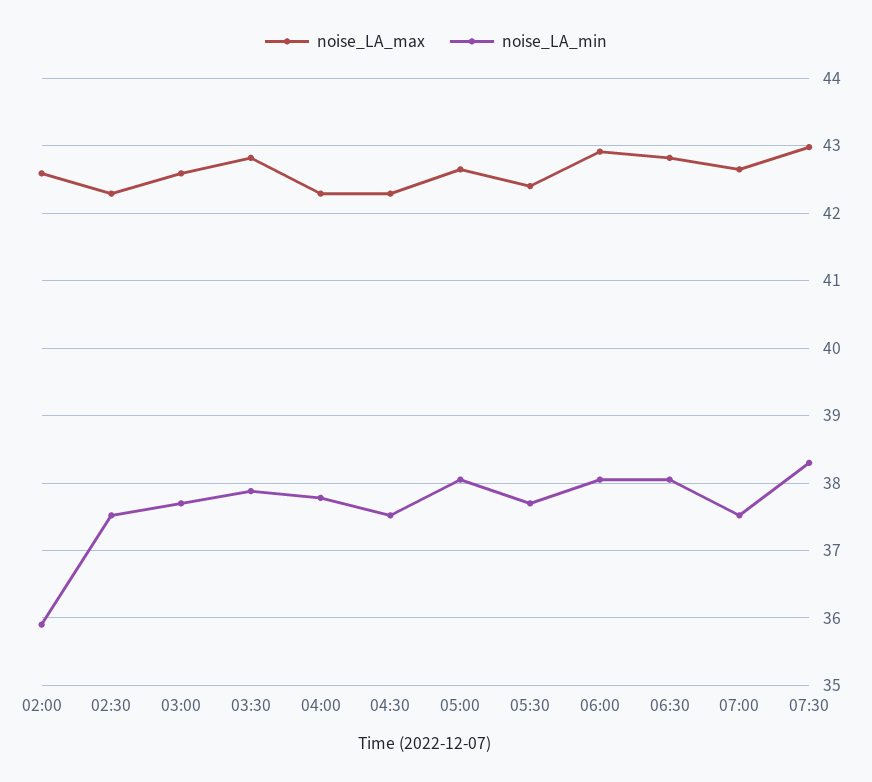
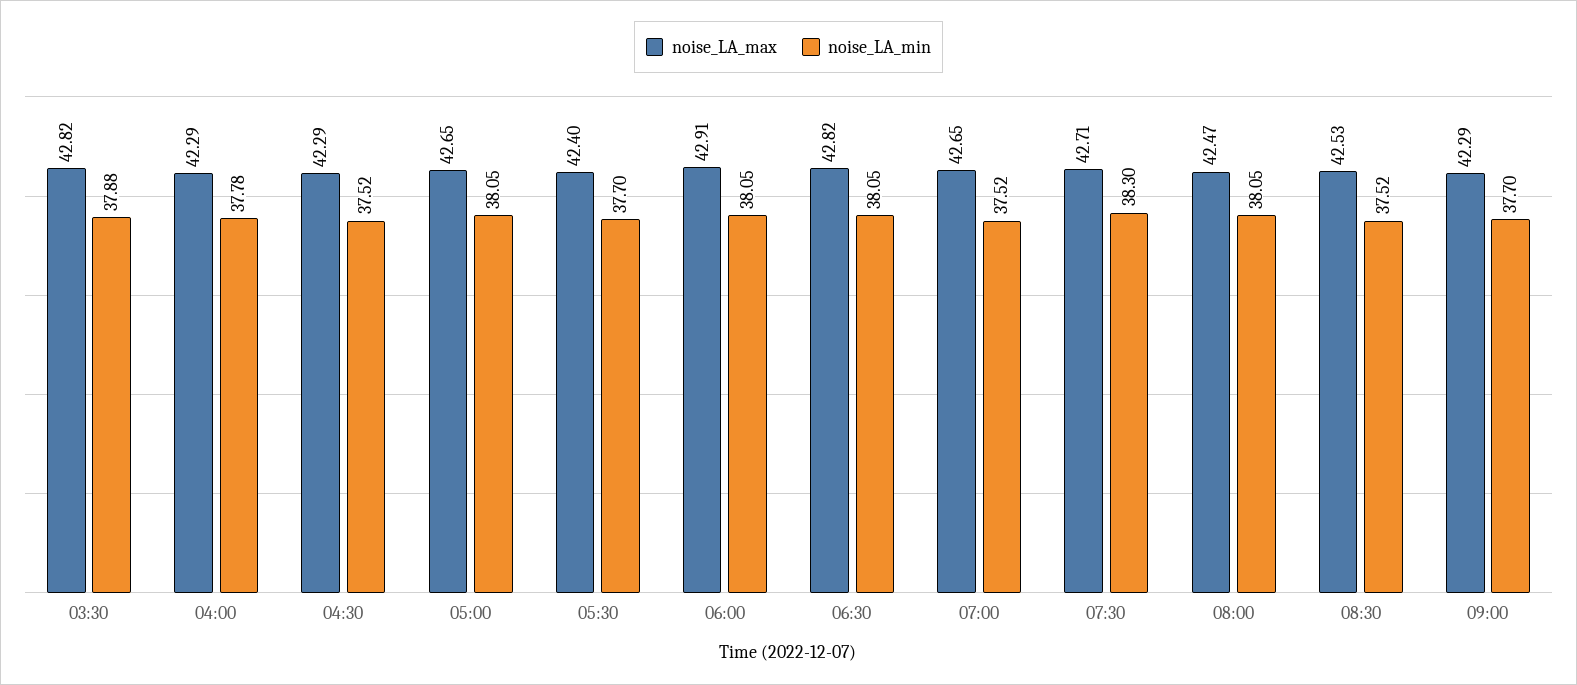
noise_LA_max, 02:00: 42.6 -> none
noise_LA_min, 02:00: 35.9 -> none
noise_LA_max, 02:30: 42.3 -> none
noise_LA_min, 02:30: 37.5 -> none
noise_LA_max, 03:00: 42.6 -> none
noise_LA_min, 03:00: 37.7 -> none
noise_LA_max, 07:30: 43 -> 42.71
noise_LA_max, 08:00: none -> 42.47
noise_LA_min, 08:00: none -> 38.05
noise_LA_max, 08:30: none -> 42.53
noise_LA_min, 08:30: none -> 37.52
noise_LA_max, 09:00: none -> 42.29
noise_LA_min, 09:00: none -> 37.7

